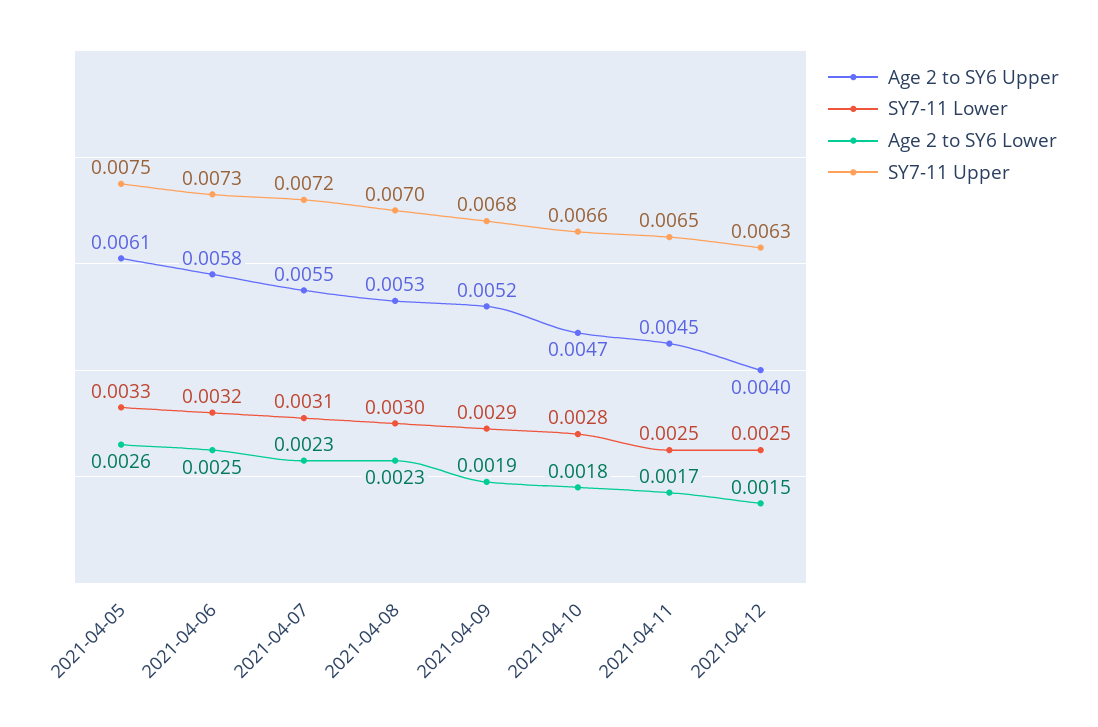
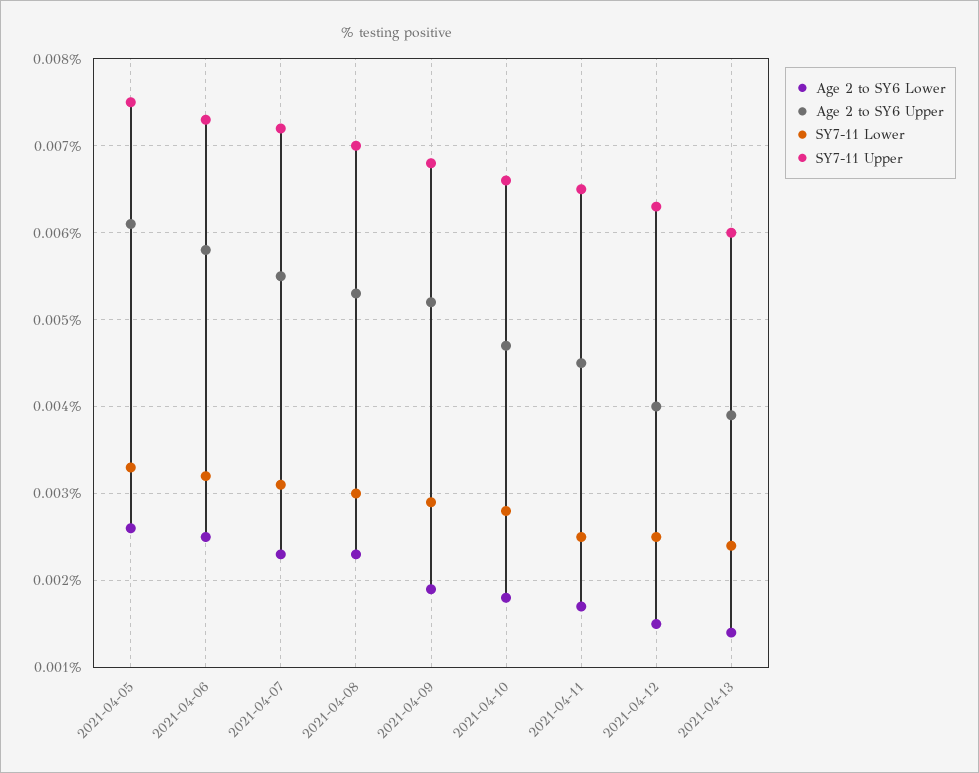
Age 2 to SY6 Lower, 2021-04-13: none -> 0.0014
Age 2 to SY6 Upper, 2021-04-13: none -> 0.0039
SY7-11 Lower, 2021-04-13: none -> 0.0024
SY7-11 Upper, 2021-04-13: none -> 0.006

